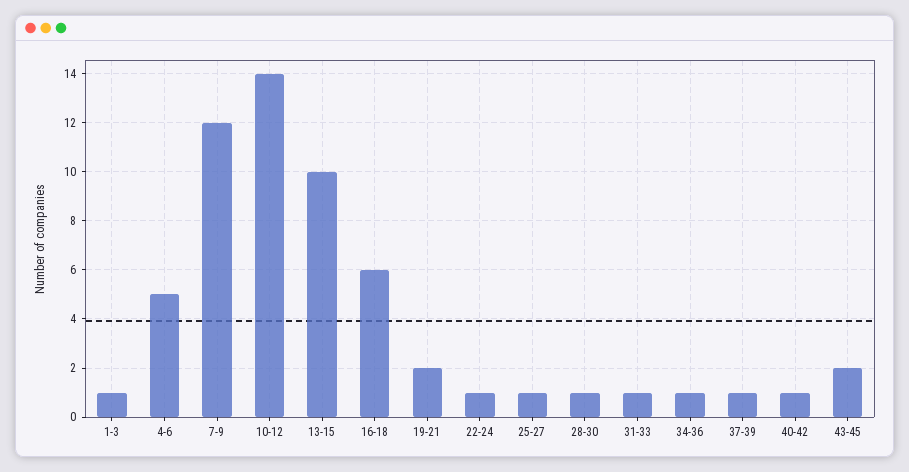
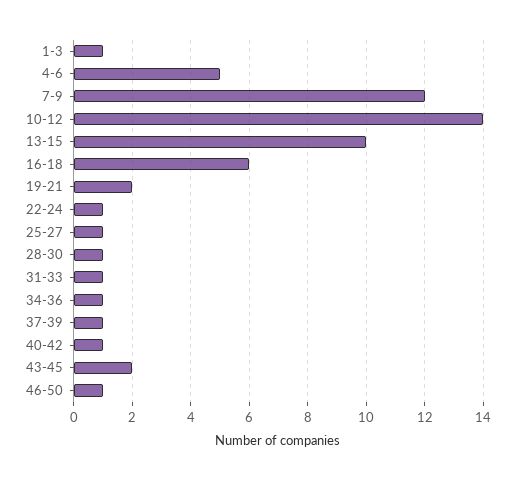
46-50: none -> 1

